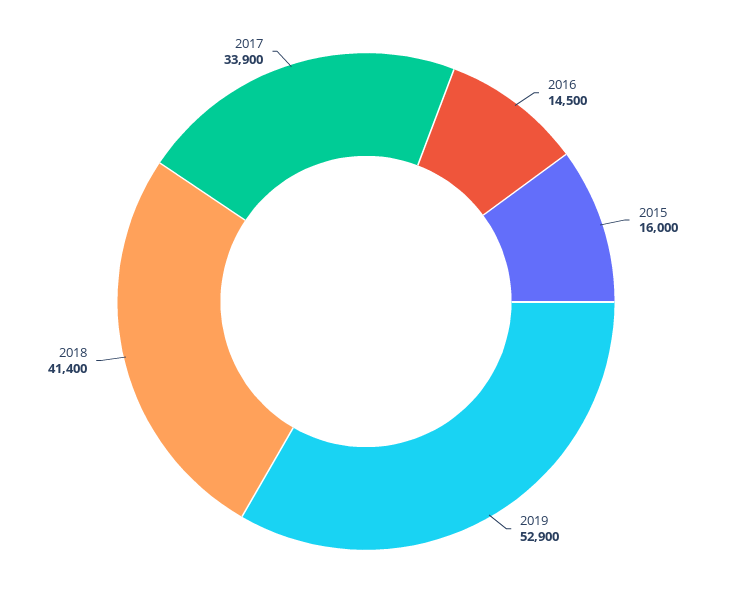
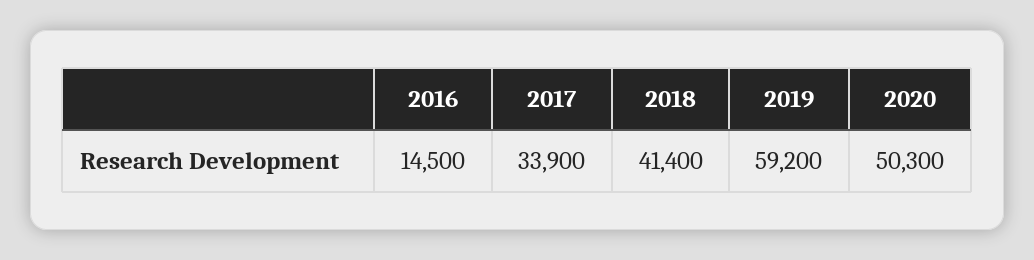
2015: 16000 -> none
2019: 52900 -> 59200
2020: none -> 50300

